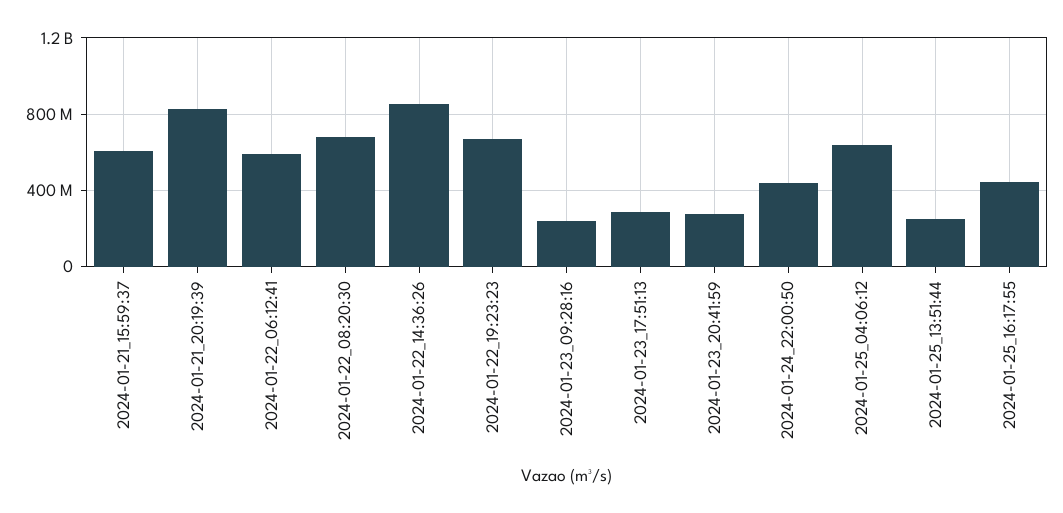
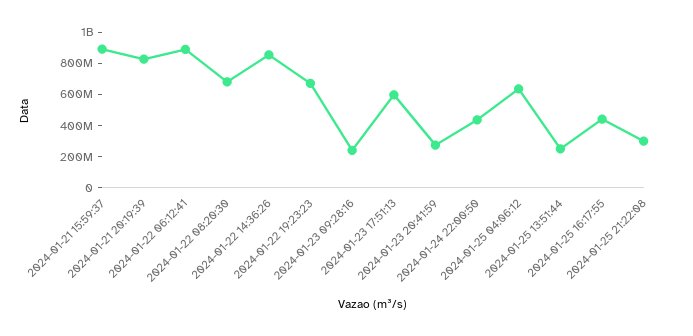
2024-01-21_15:59:37: 600000000 -> 900000000
2024-01-22_06:12:41: 600000000 -> 900000000
2024-01-23_17:51:13: 300000000 -> 600000000
2024-01-25 21:22:08: none -> 300000000

